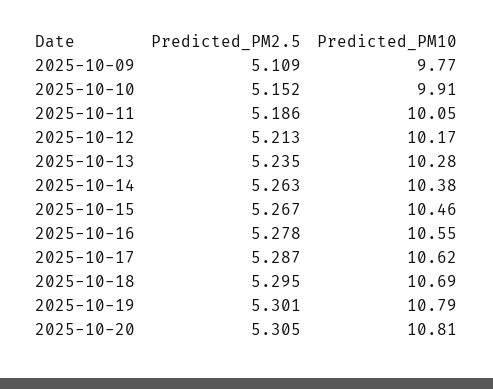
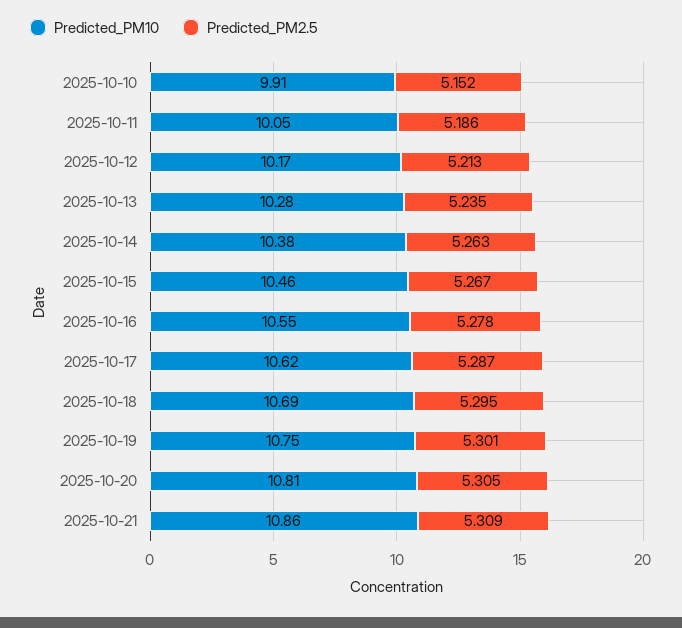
Predicted_PM2.5, 2025-10-09: 5.109 -> none
Predicted_PM10, 2025-10-09: 9.77 -> none
Predicted_PM10, 2025-10-19: 10.79 -> 10.75
Predicted_PM10, 2025-10-21: none -> 10.86
Predicted_PM2.5, 2025-10-21: none -> 5.309

